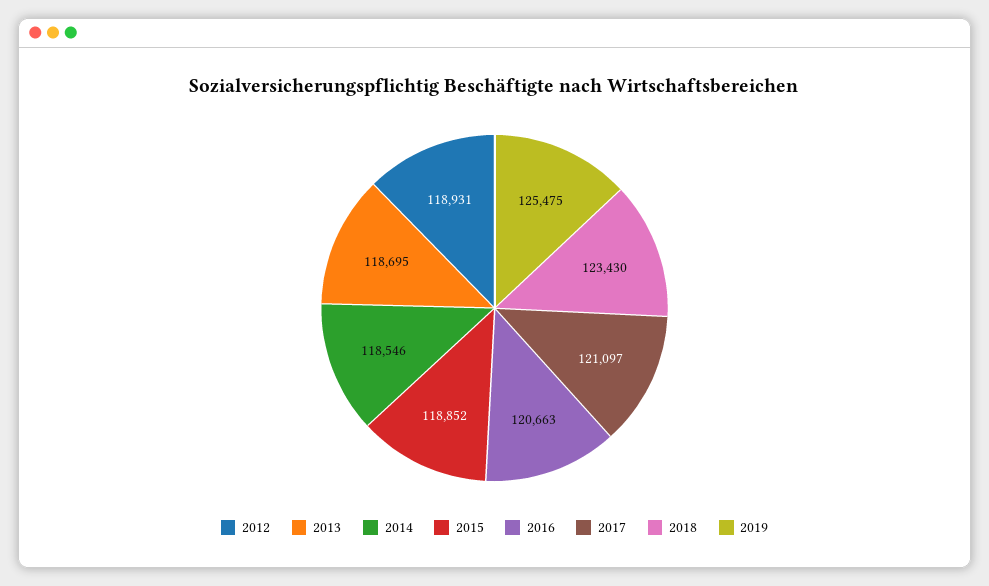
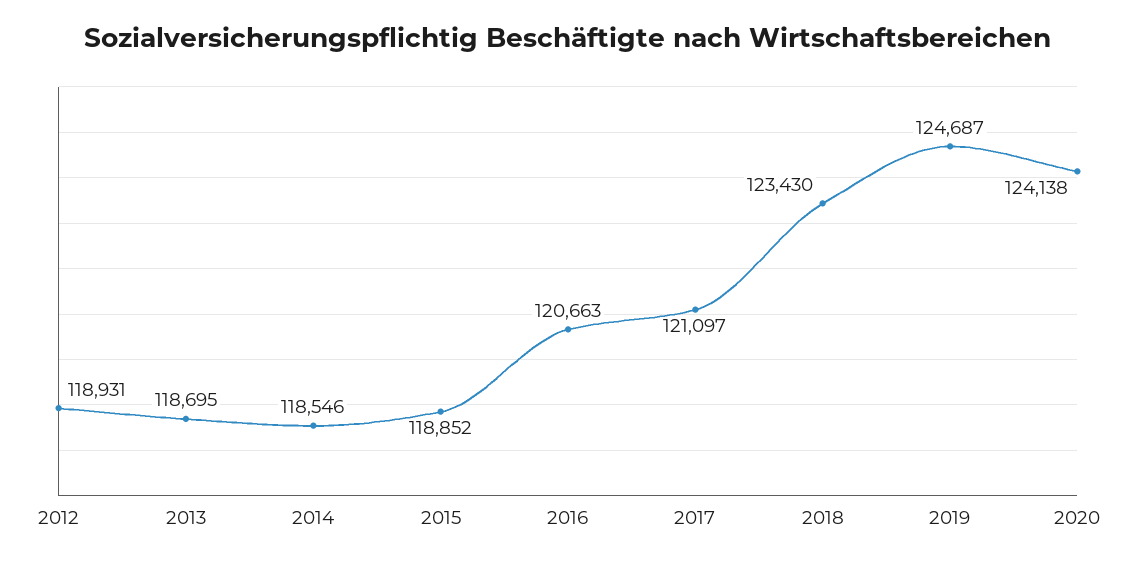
2019: 125475 -> 124687
2020: none -> 124138

